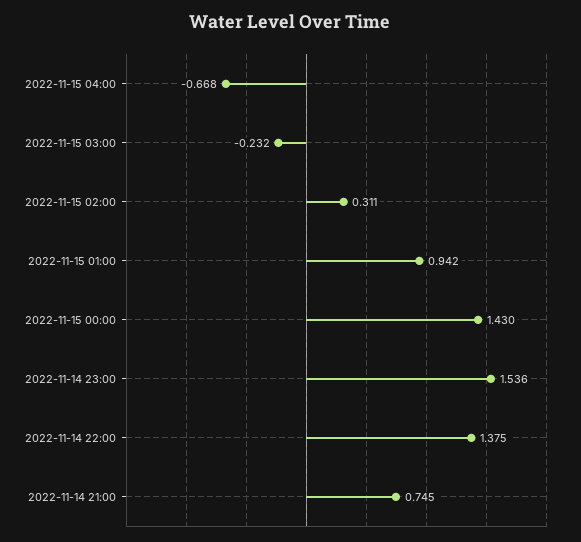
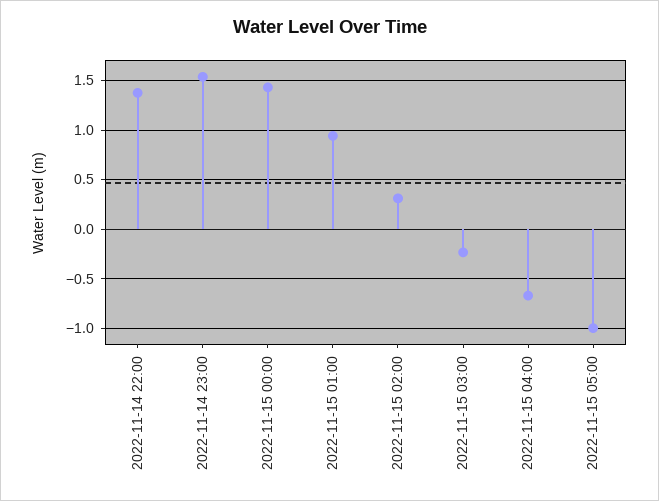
2022-11-14 21:00: 0.745 -> none
2022-11-15 05:00: none -> -1

